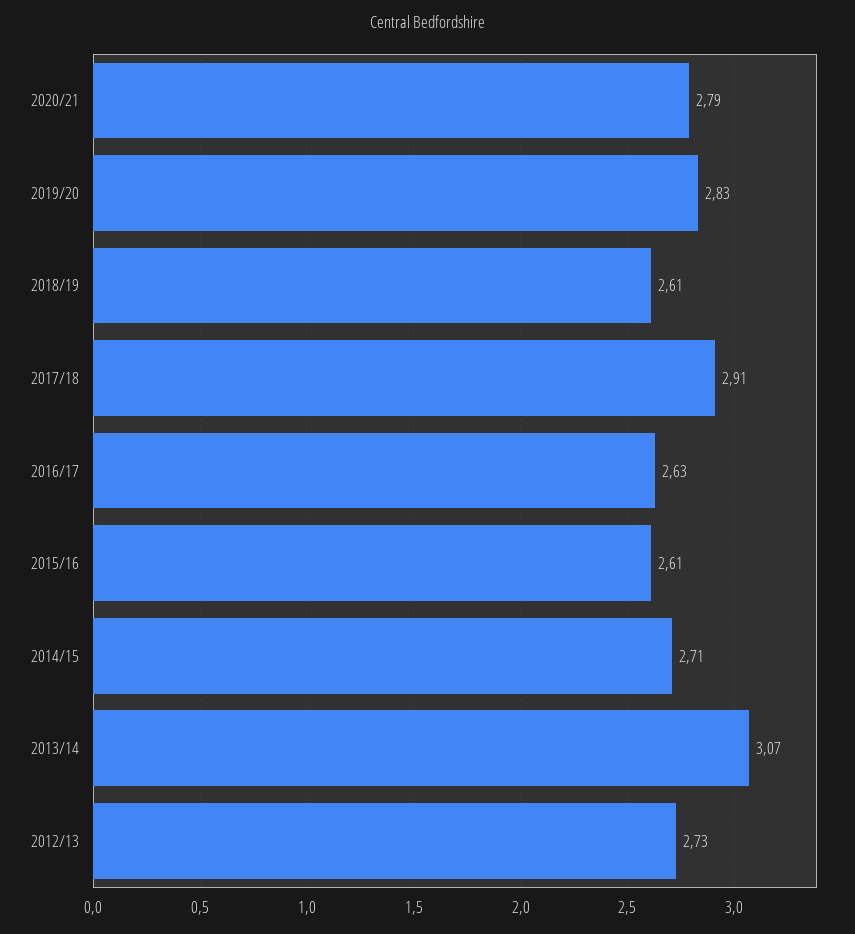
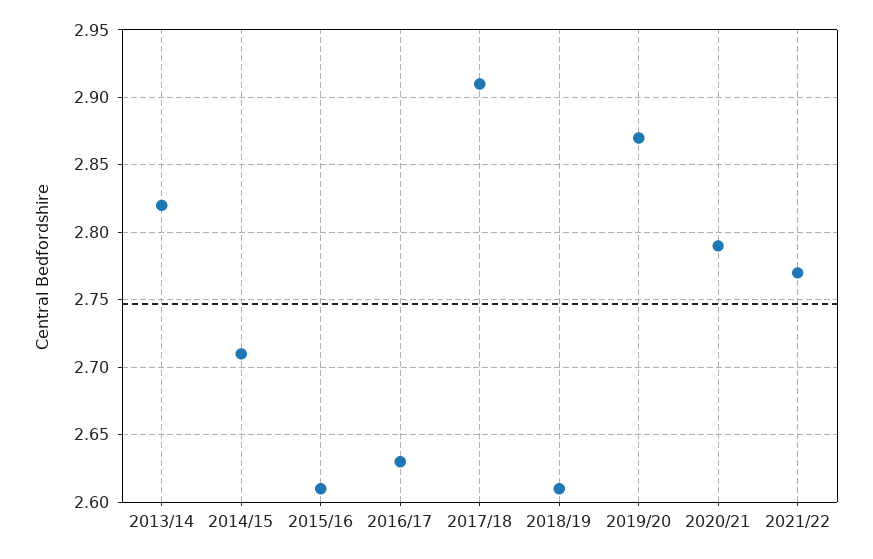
2019/20: 2.83 -> 2.87
2013/14: 3.07 -> 2.82
2012/13: 2.73 -> none
2021/22: none -> 2.77

